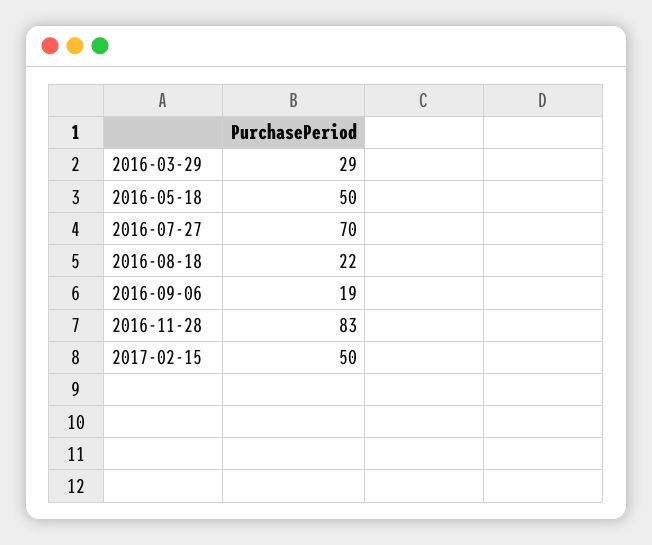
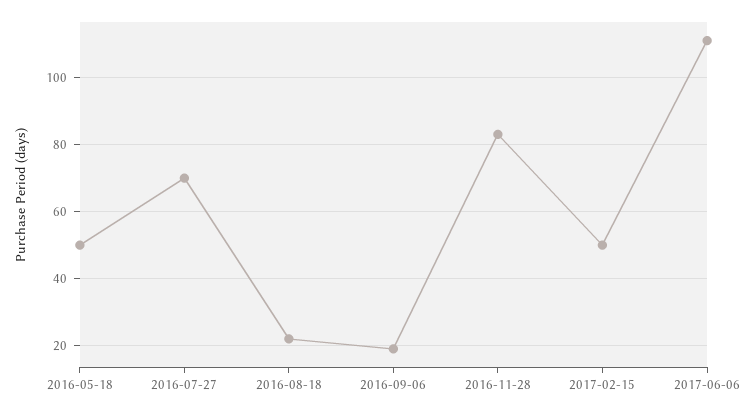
2016-03-29: 29 -> none
2017-06-06: none -> 110

